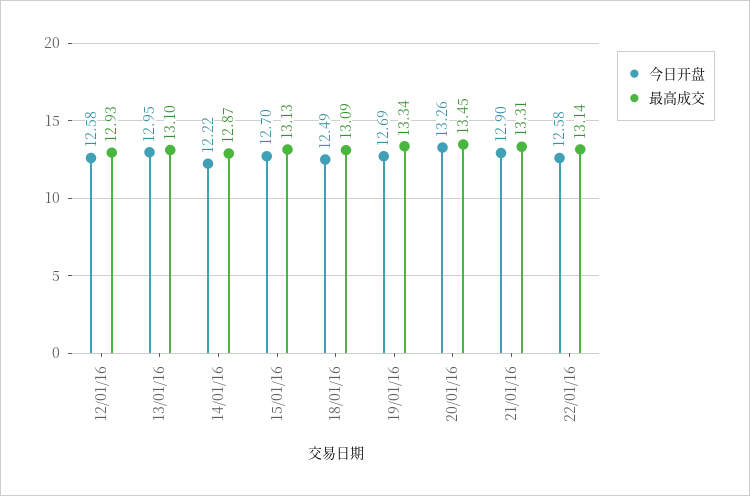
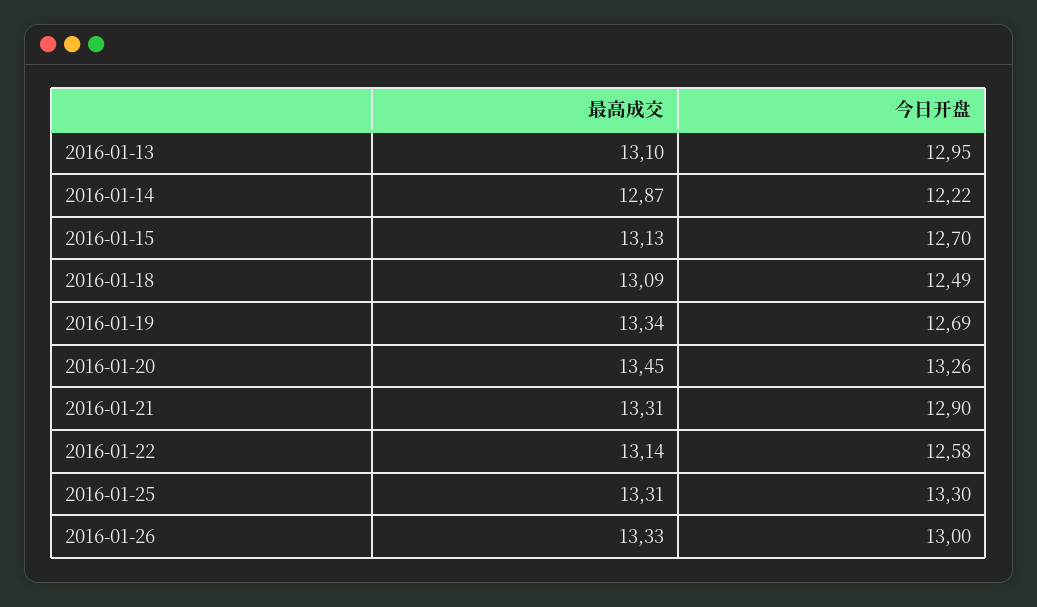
今日开盘, 12/01/16: 12.58 -> none
最高成交, 12/01/16: 12.93 -> none
最高成交, 2016-01-25: none -> 13.31
今日开盘, 2016-01-25: none -> 13.3
最高成交, 2016-01-26: none -> 13.33
今日开盘, 2016-01-26: none -> 13

